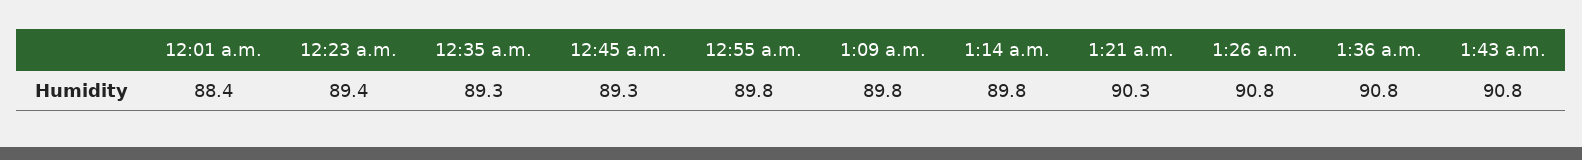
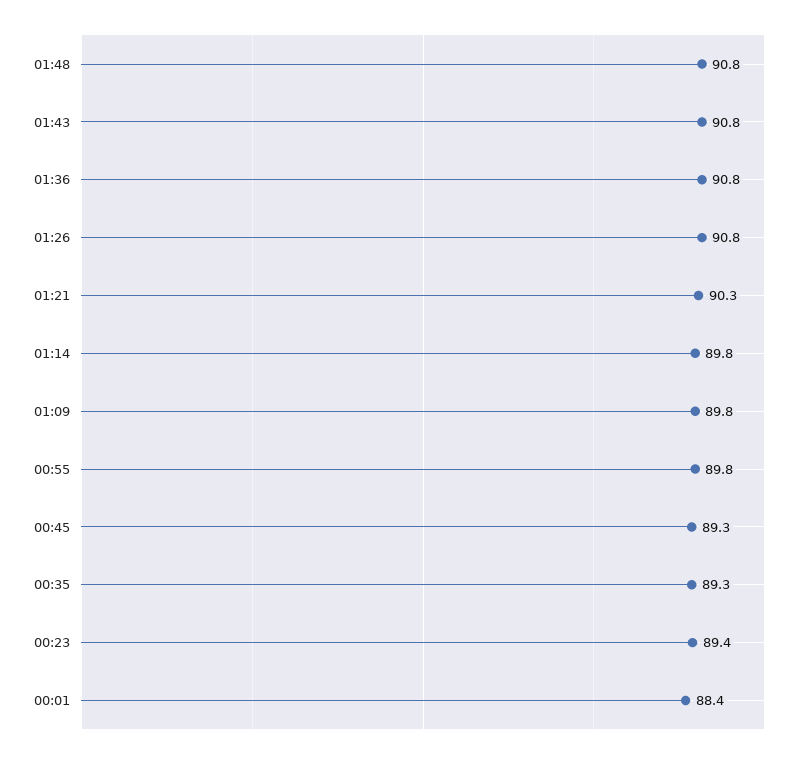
01:48: none -> 90.8

